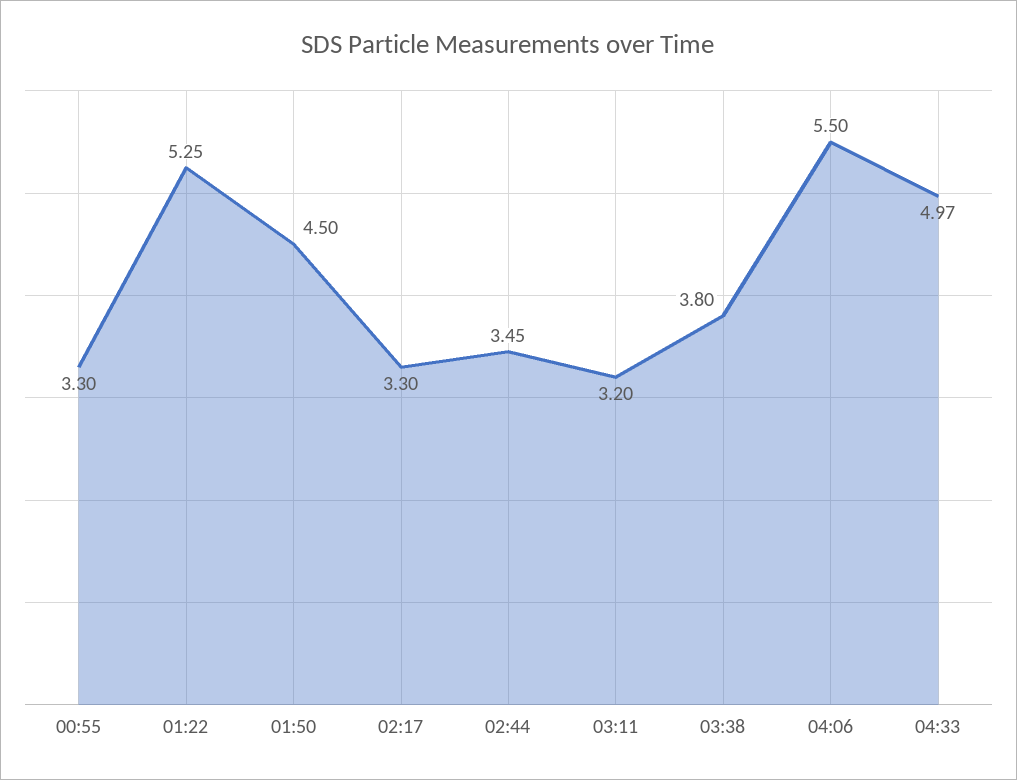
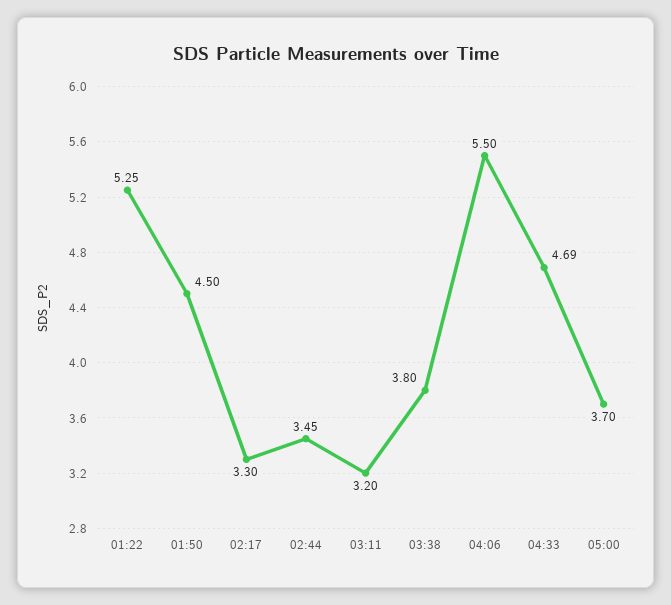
00:55: 3.3 -> none
04:33: 4.97 -> 4.69
05:00: none -> 3.7

